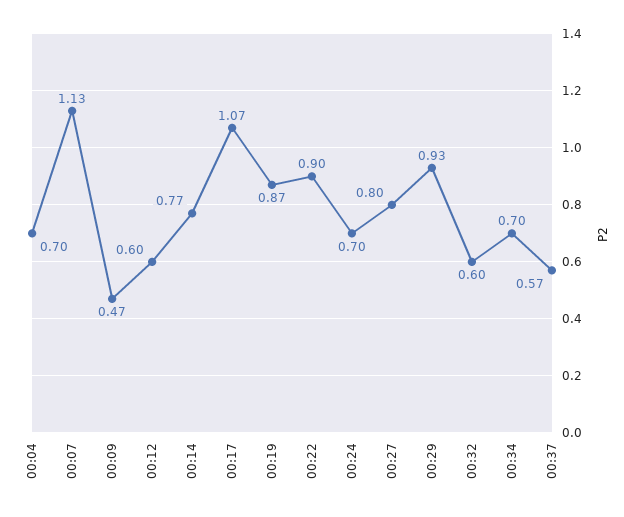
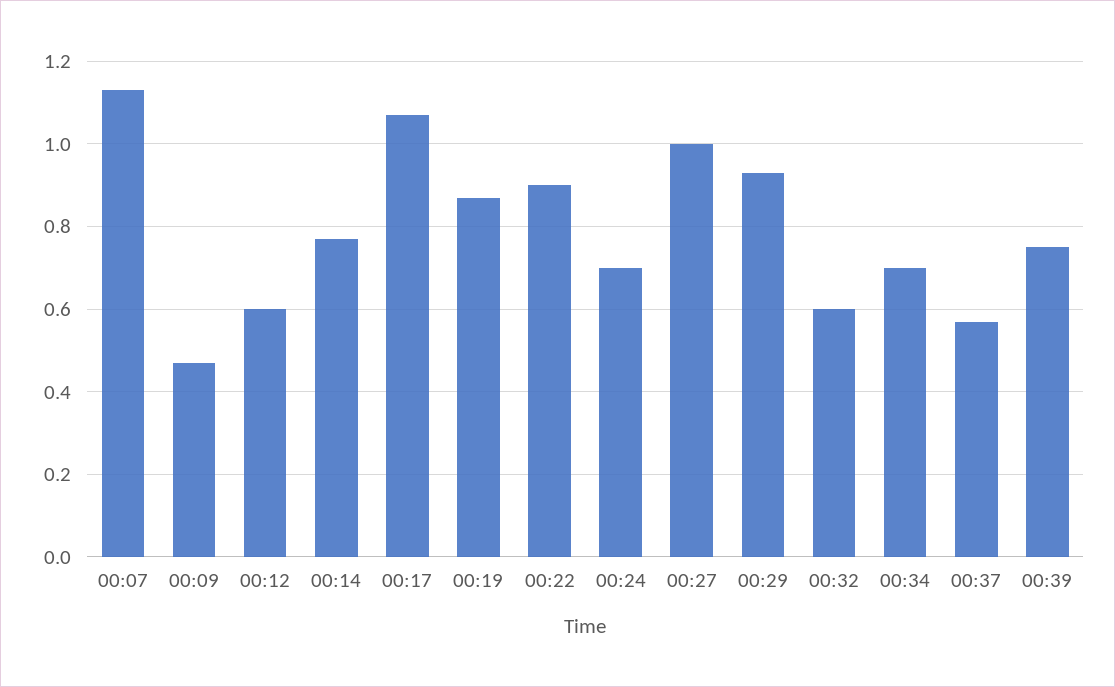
00:04: 0.7 -> none
00:27: 0.8 -> 1
00:39: none -> 0.75

